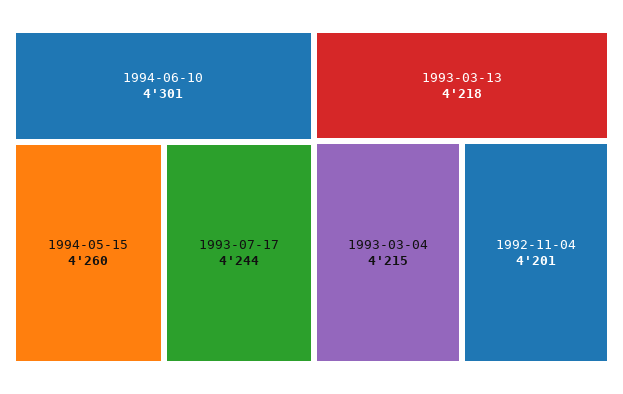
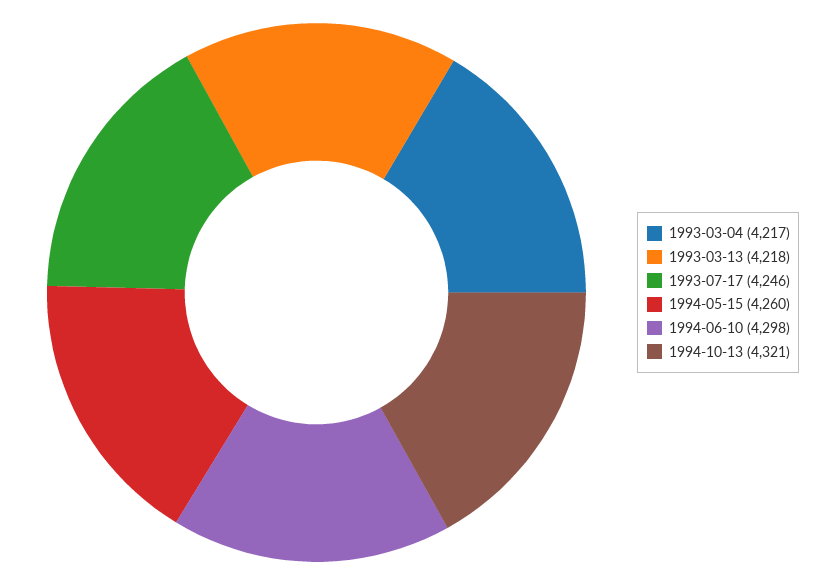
1994-06-10: 4301 -> 4298
1993-07-17: 4244 -> 4246
1993-03-04: 4215 -> 4217
1992-11-04: 4201 -> none
1994-10-13: none -> 4321

